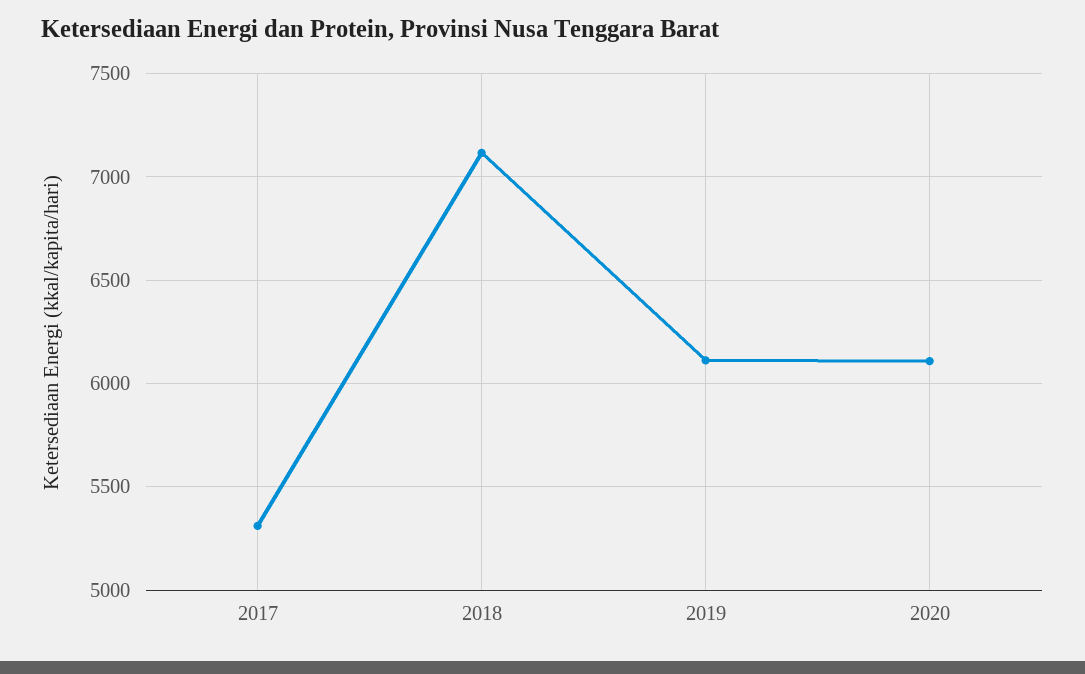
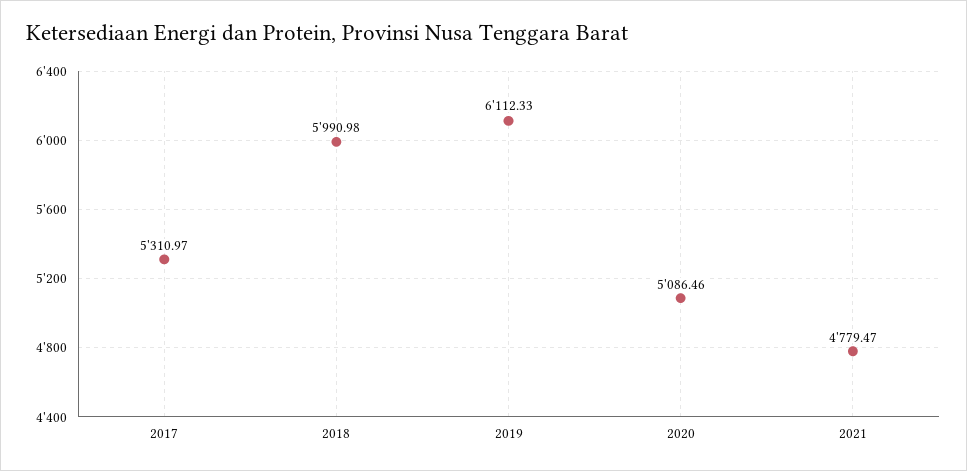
2018: 7100 -> 5990.98
2020: 6100 -> 5086.46
2021: none -> 4779.47

